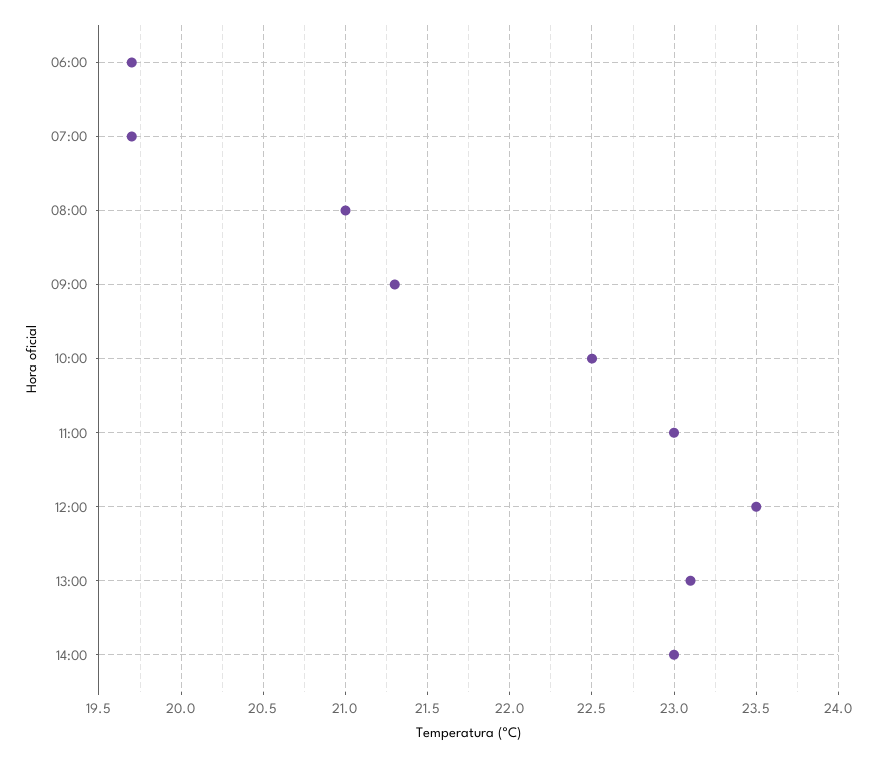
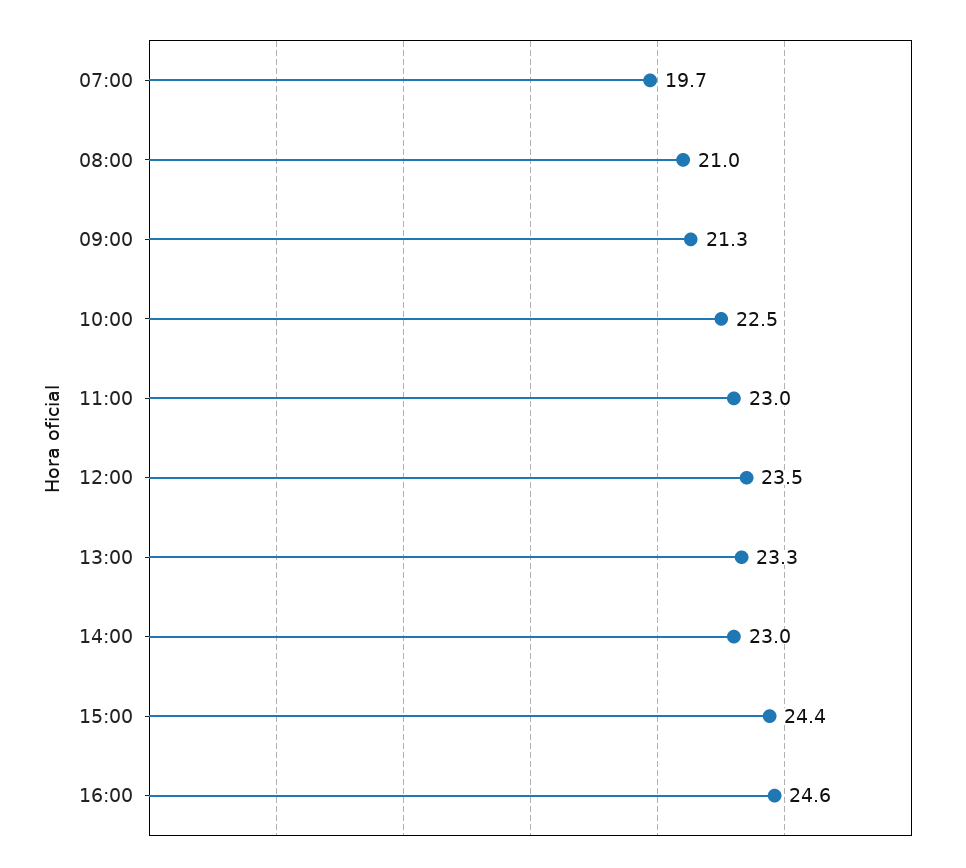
06:00: 19.7 -> none
13:00: 23.1 -> 23.3
15:00: none -> 24.4
16:00: none -> 24.6

